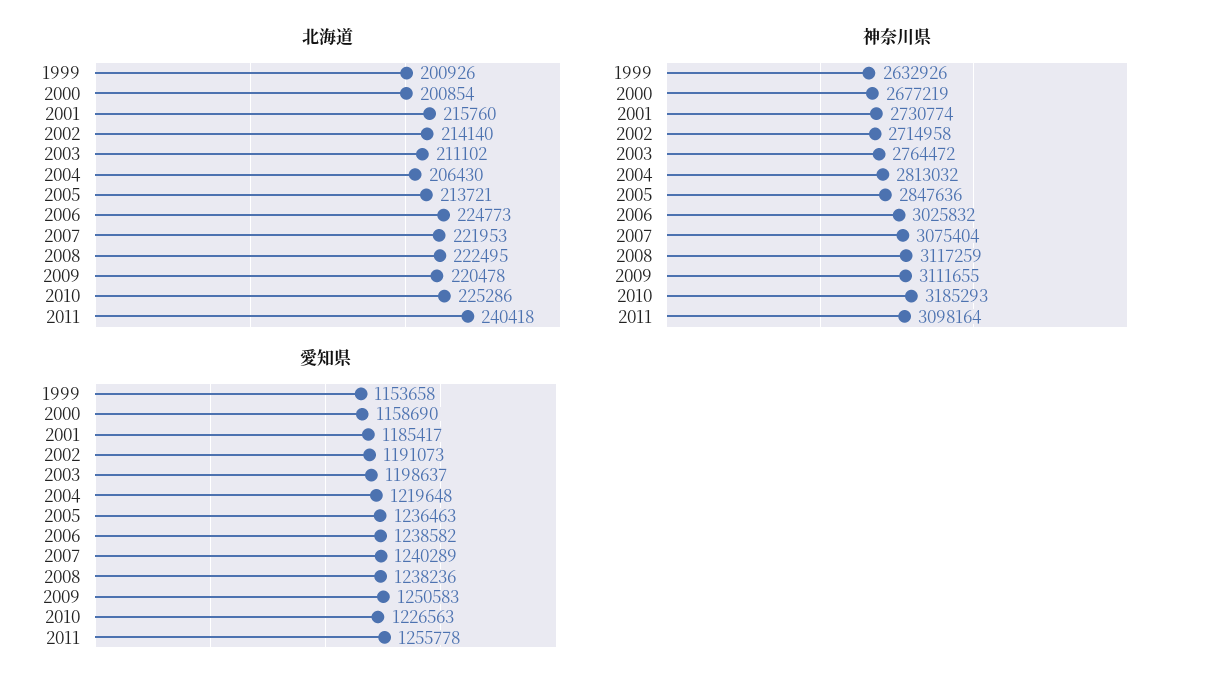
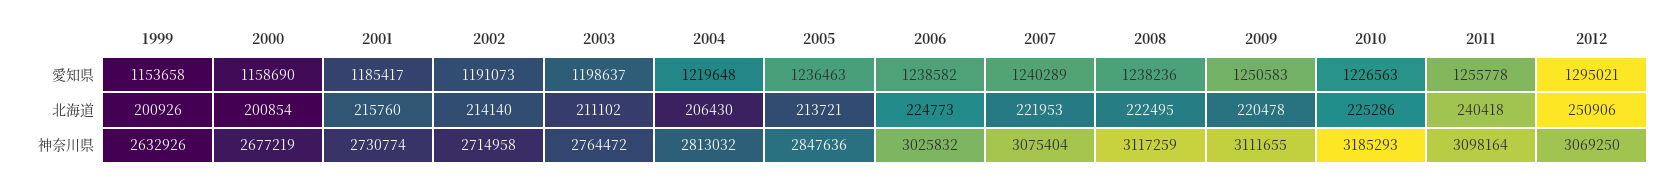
愛知県, 2012: none -> 1295021
北海道, 2012: none -> 250906
神奈川県, 2012: none -> 3069250

